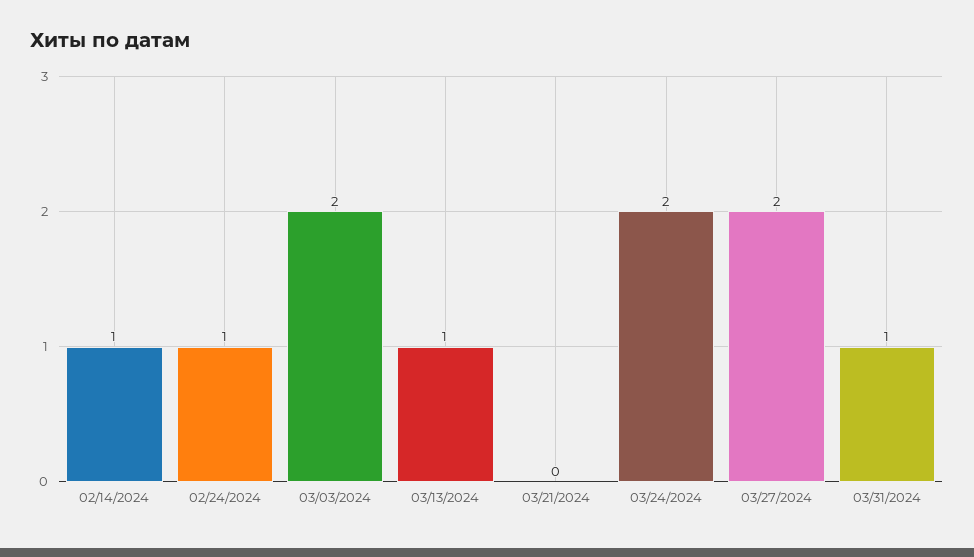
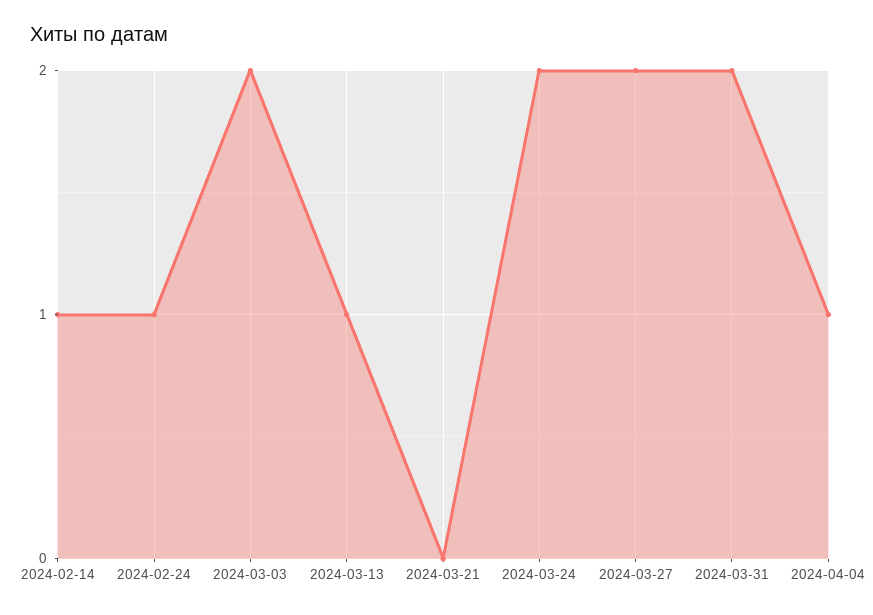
03/31/2024: 1 -> 2
2024-04-04: none -> 1

